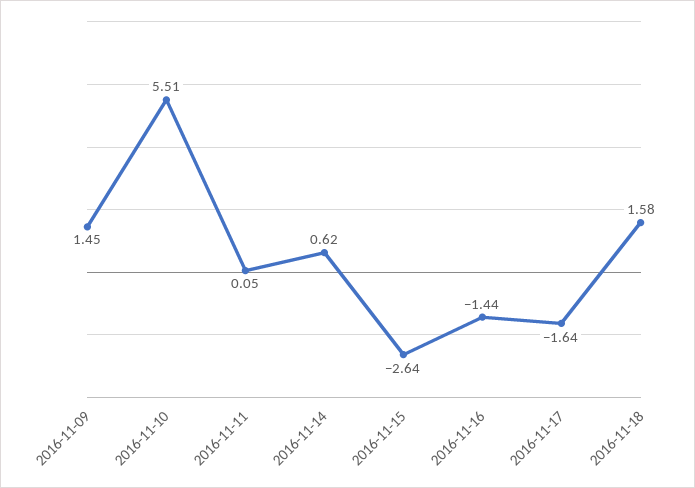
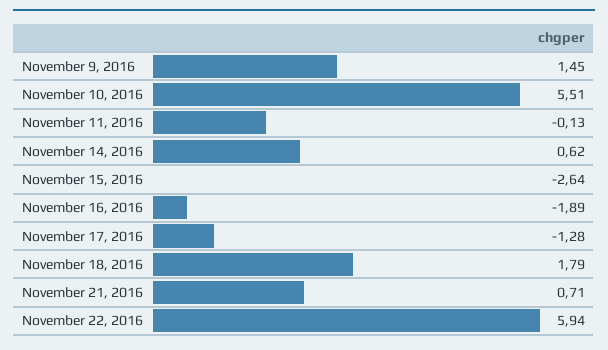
2016-11-11: 0.05 -> -0.13
2016-11-16: -1.44 -> -1.89
2016-11-17: -1.64 -> -1.28
2016-11-18: 1.58 -> 1.79
November 21, 2016: none -> 0.71
November 22, 2016: none -> 5.94

